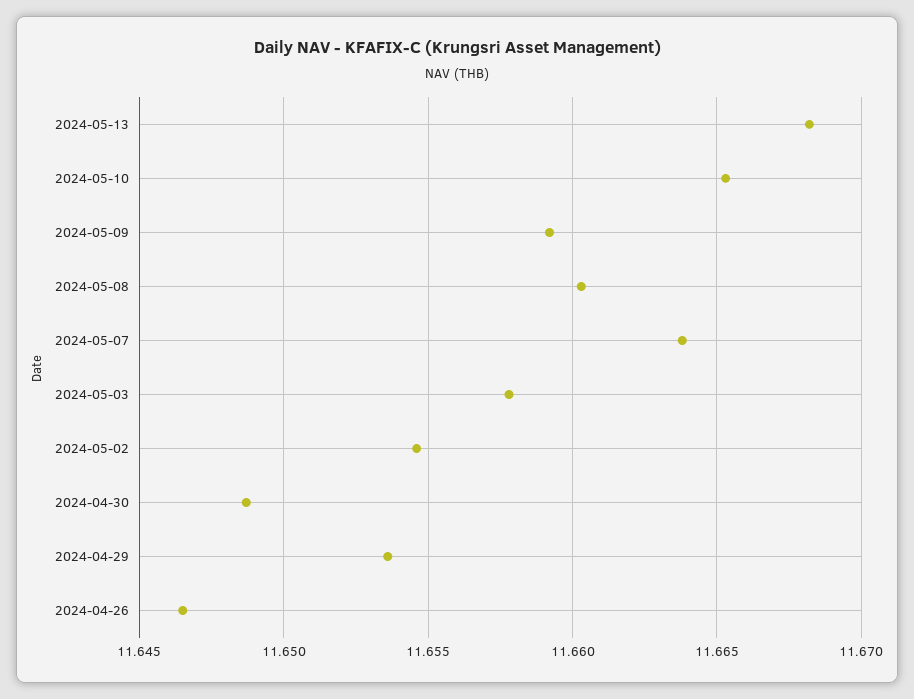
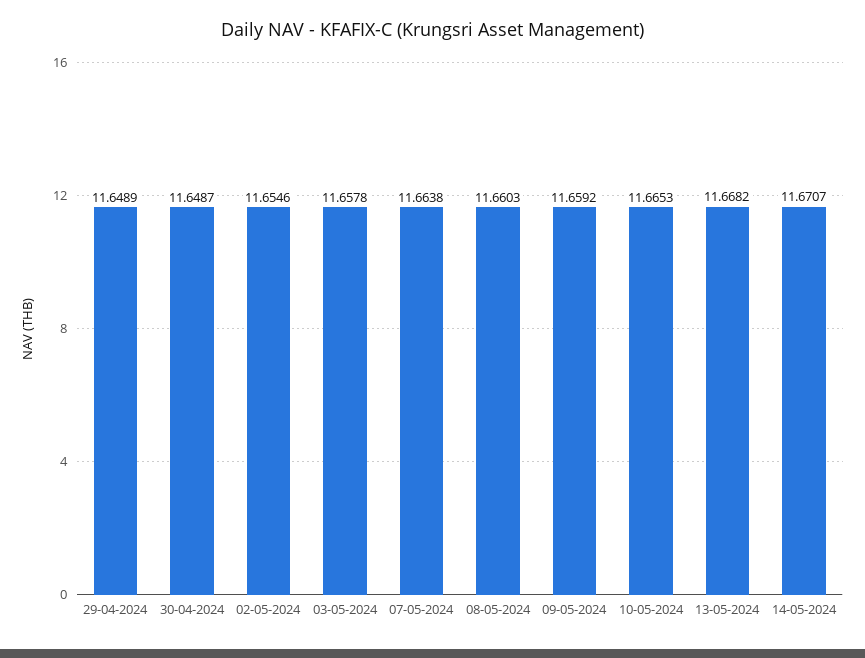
2024-04-29: 11.6535 -> 11.6489
2024-04-26: 11.6465 -> none
14-05-2024: none -> 11.6707

